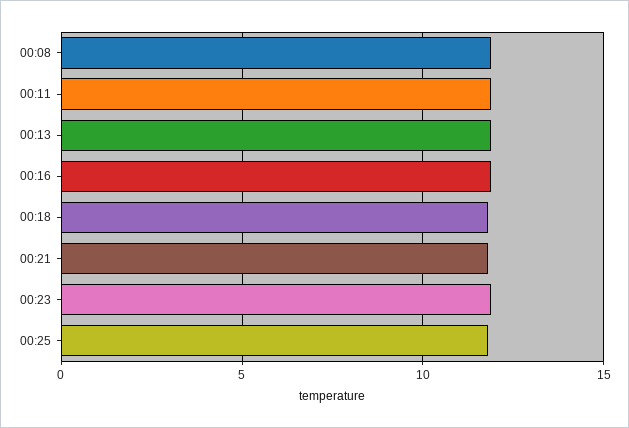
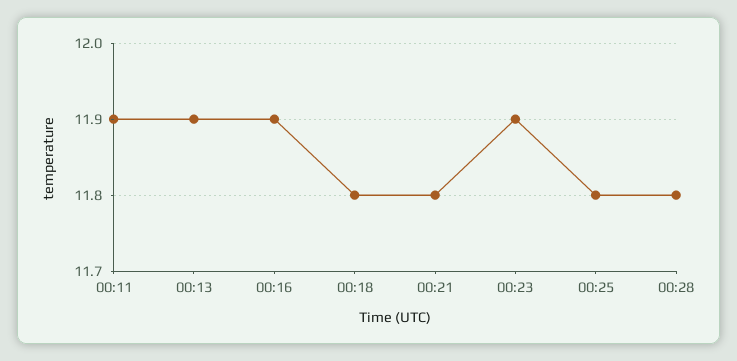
00:08: 12 -> none
00:28: none -> 11.8

